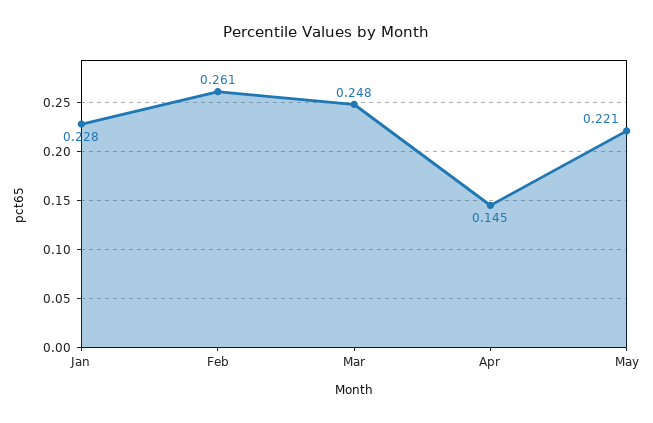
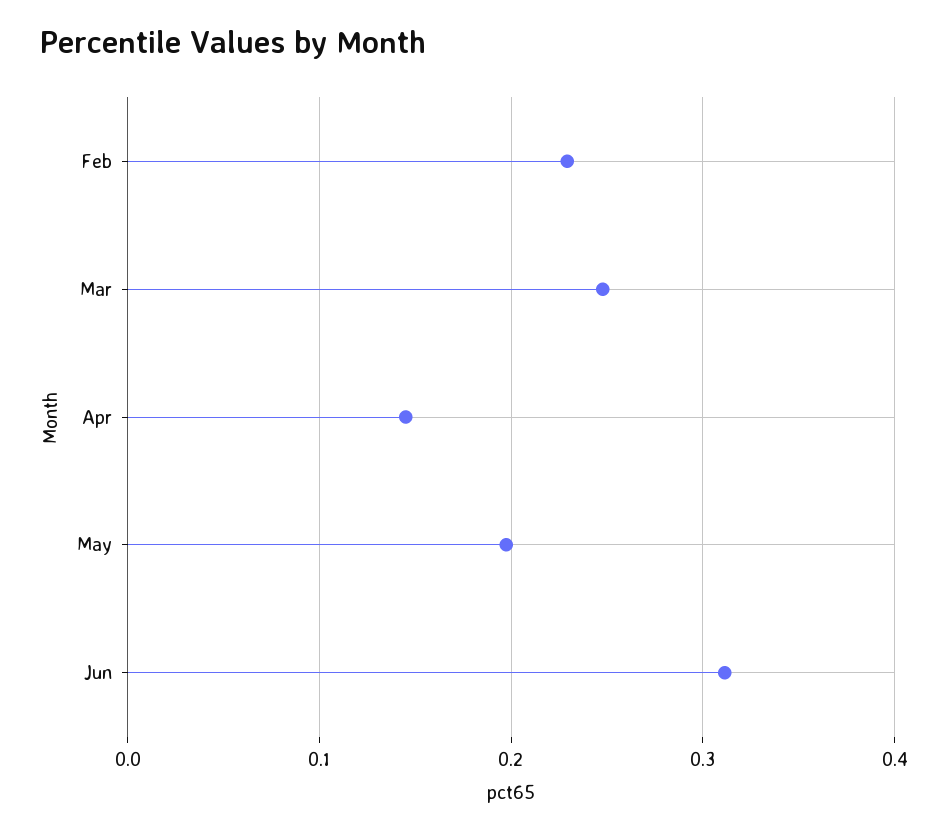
Jan: 0.228 -> none
Feb: 0.261 -> 0.23
May: 0.221 -> 0.2
Jun: none -> 0.31

